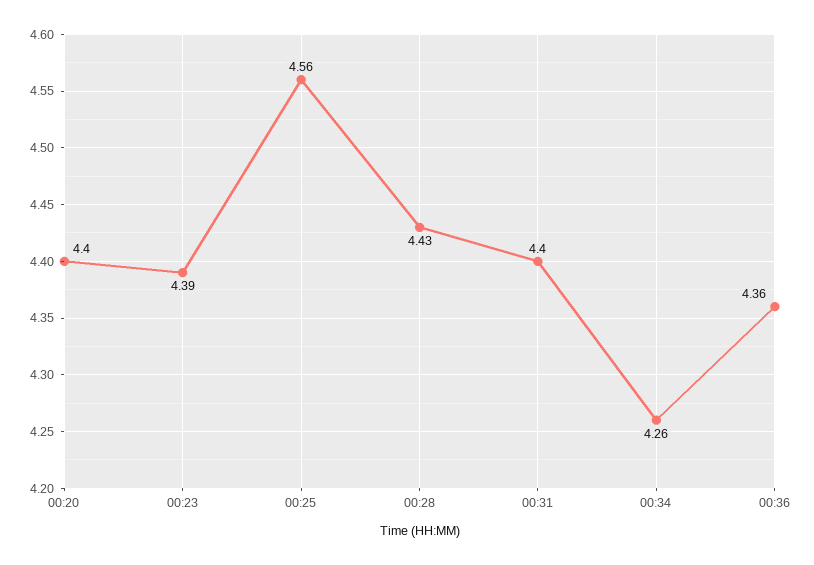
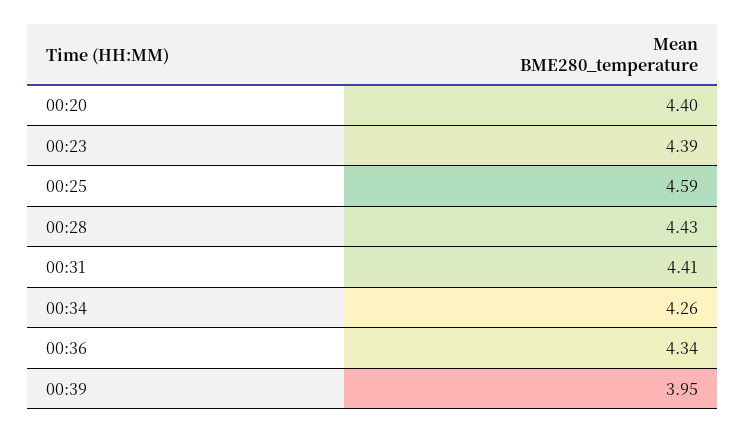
00:25: 4.56 -> 4.59
00:31: 4.4 -> 4.41
00:36: 4.36 -> 4.34
00:39: none -> 3.95

